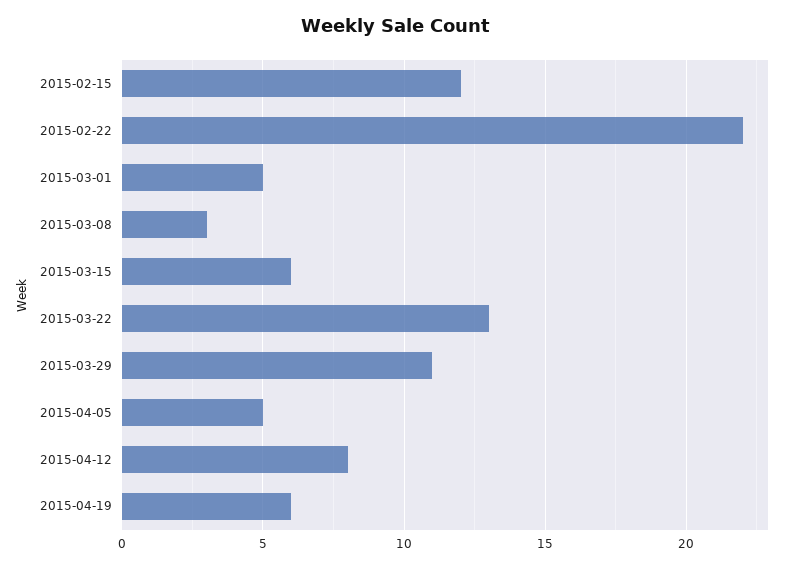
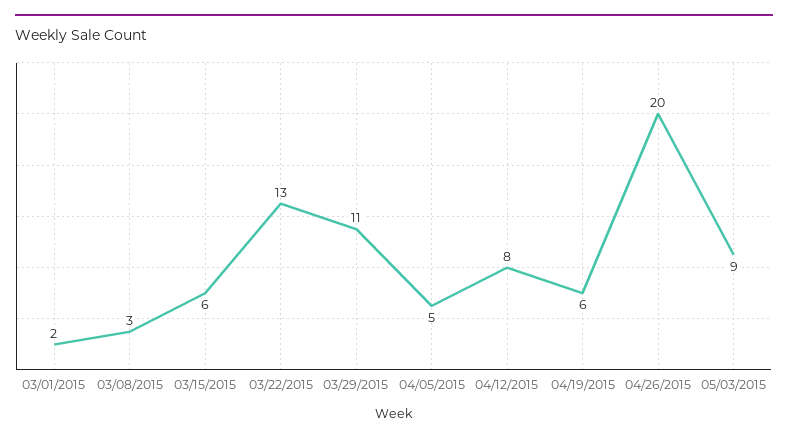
2015-02-15: 12 -> none
2015-02-22: 22 -> none
2015-03-01: 5 -> 2
04/26/2015: none -> 20
05/03/2015: none -> 9

